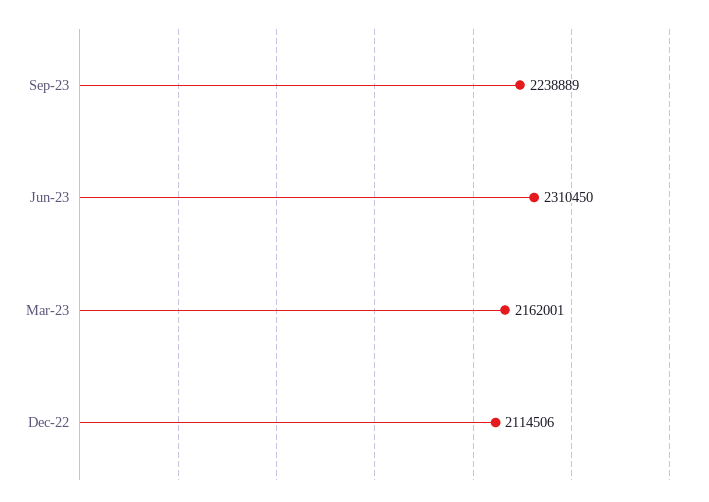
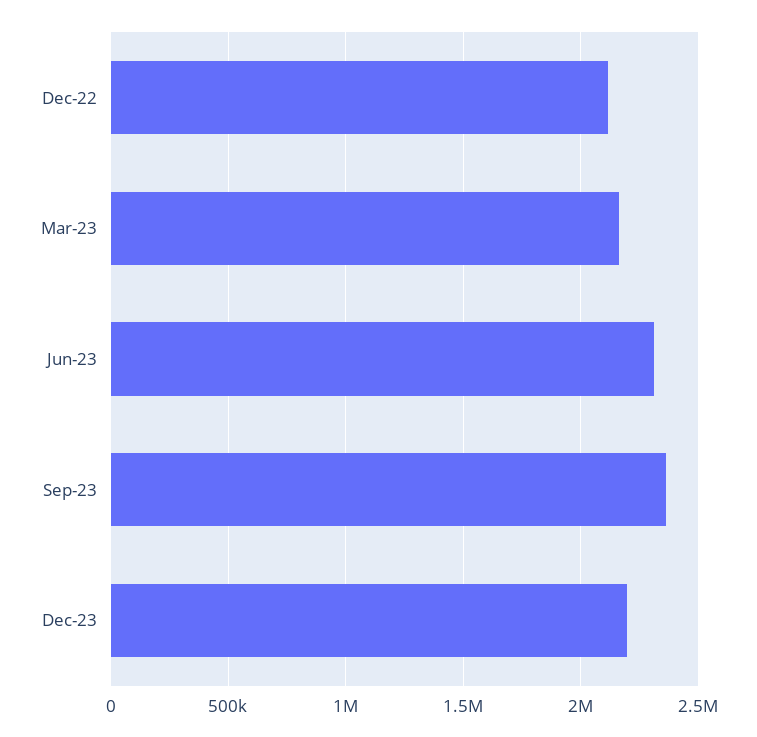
Sep-23: 2238889 -> 2350000
Dec-23: none -> 2200000

